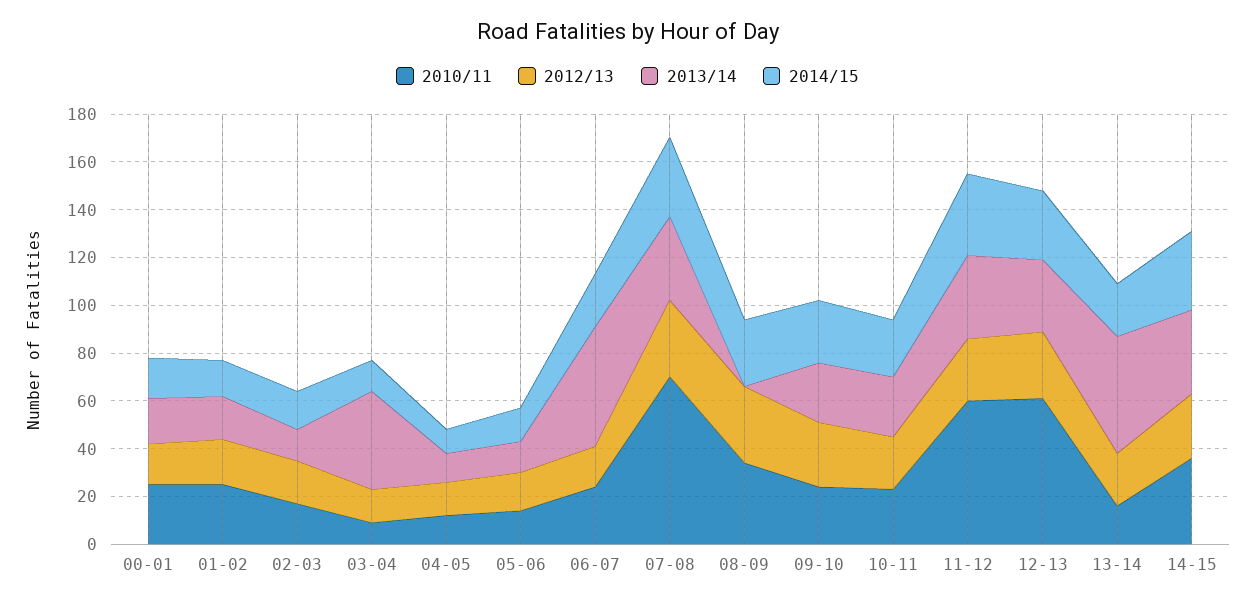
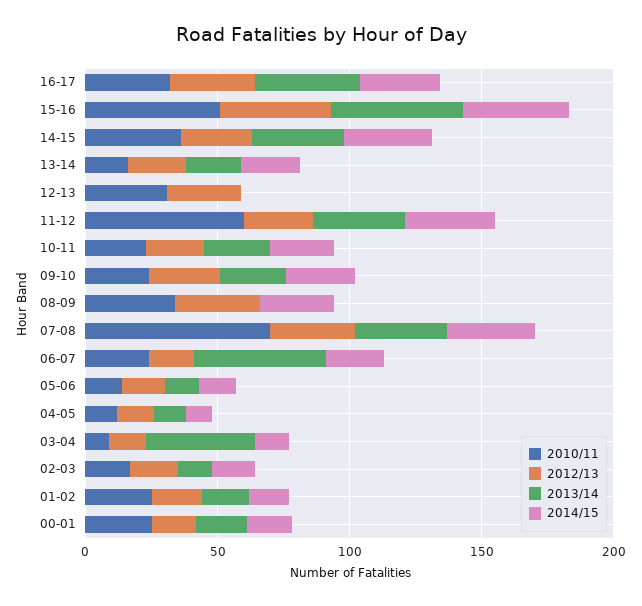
2010/11, 12-13: 60 -> 30
2013/14, 12-13: 30 -> 0
2014/15, 12-13: 30 -> 0
2013/14, 13-14: 50 -> 20
2010/11, 16-17: none -> 30
2012/13, 16-17: none -> 30
2013/14, 16-17: none -> 40
2014/15, 16-17: none -> 30
2010/11, 15-16: none -> 50
2012/13, 15-16: none -> 40
2013/14, 15-16: none -> 50
2014/15, 15-16: none -> 40

